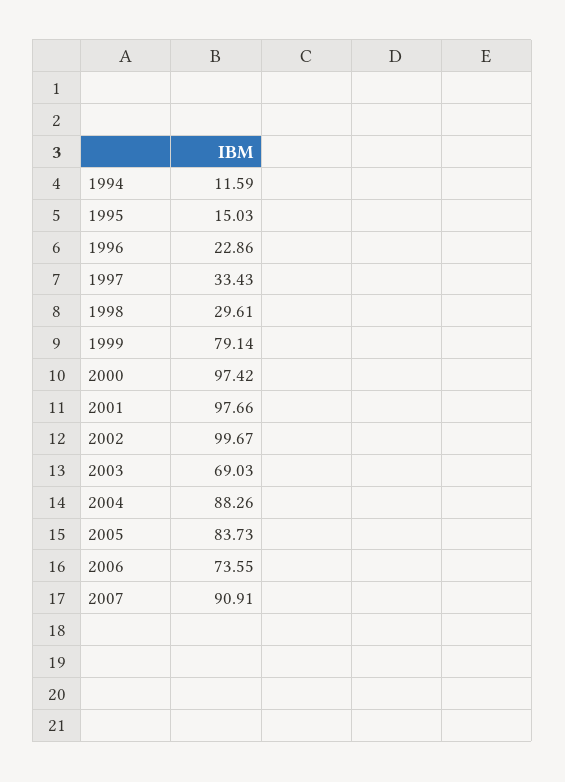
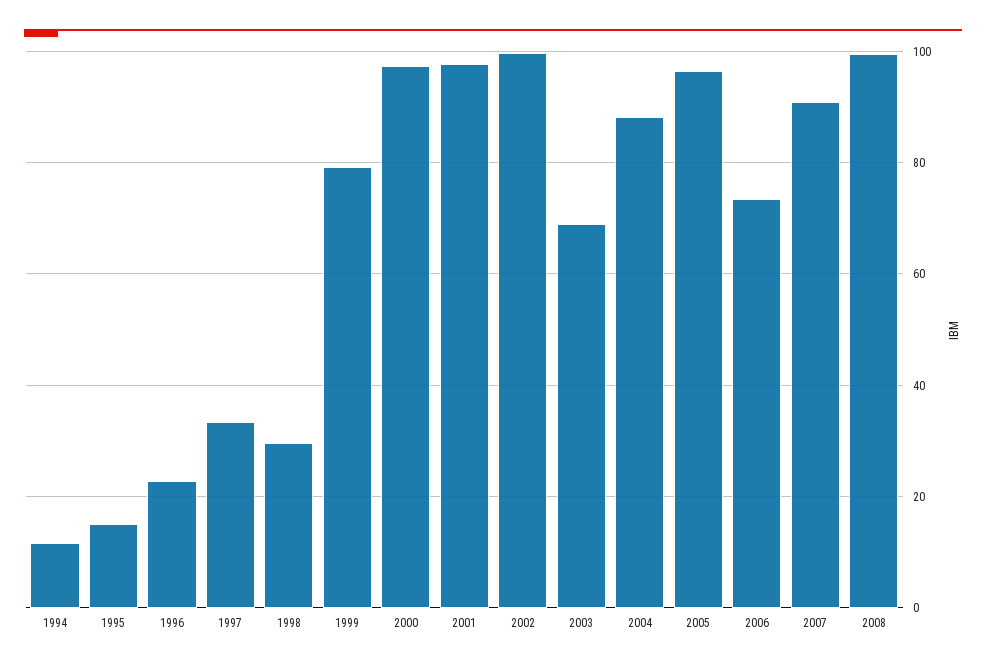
2005: 83.73 -> 96
2008: none -> 100

